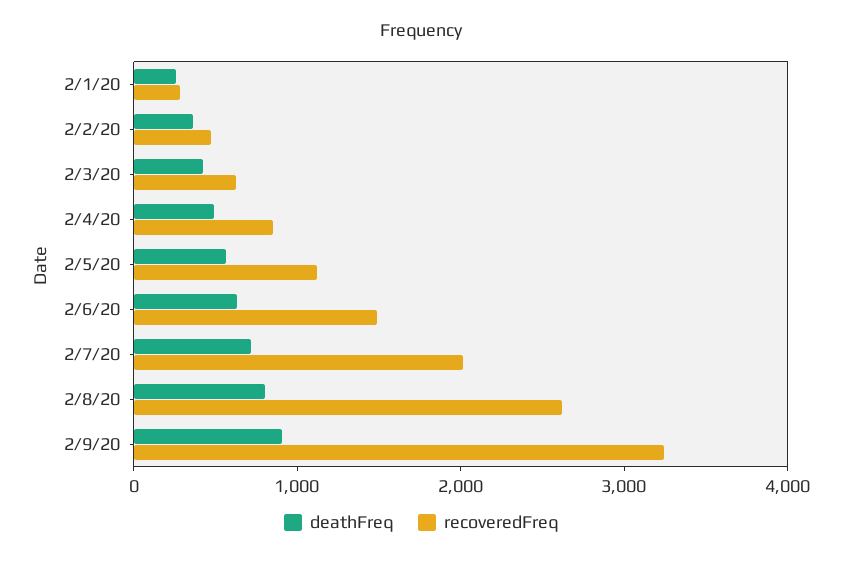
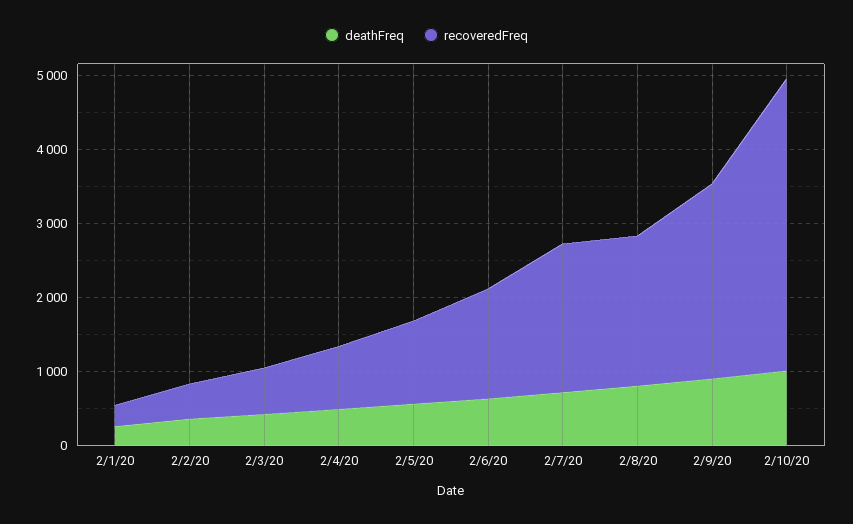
recoveredFreq, 2/8/20: 2600 -> 2000
recoveredFreq, 2/9/20: 3200 -> 2600
deathFreq, 2/10/20: none -> 1000
recoveredFreq, 2/10/20: none -> 4000

